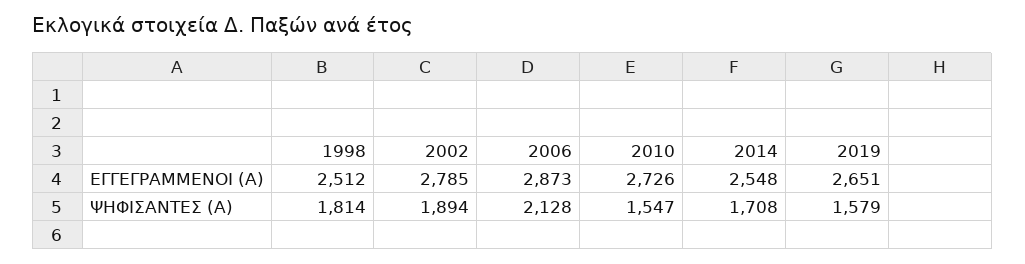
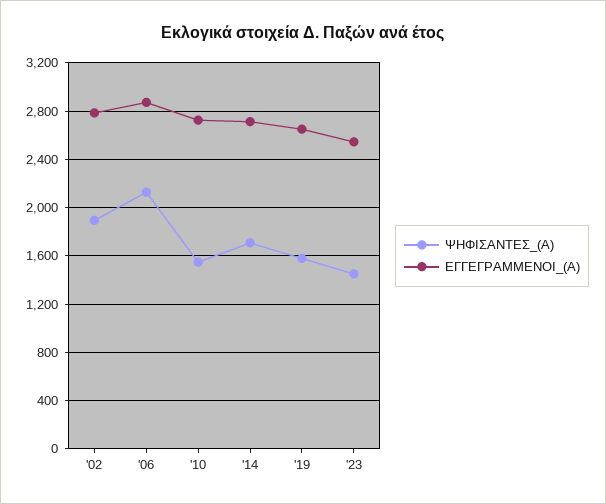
ΕΓΓΕΓΡΑΜΜΕΝΟΙ (Α), 1998: 2512 -> none
ΕΓΓΕΓΡΑΜΜΕΝΟΙ (Α), 2014: 2548 -> 2700
ΨΗΦΙΣΑΝΤΕΣ (Α), 1998: 1814 -> none
ΨΗΦΙΣΑΝΤΕΣ (Α), '23: none -> 1450
ΕΓΓΕΓΡΑΜΜΕΝΟΙ (Α), '23: none -> 2550

